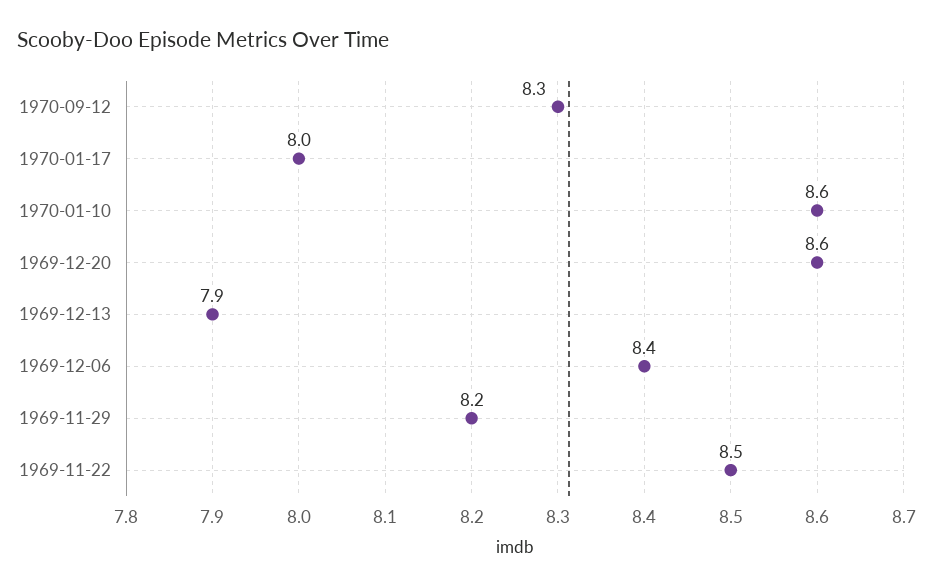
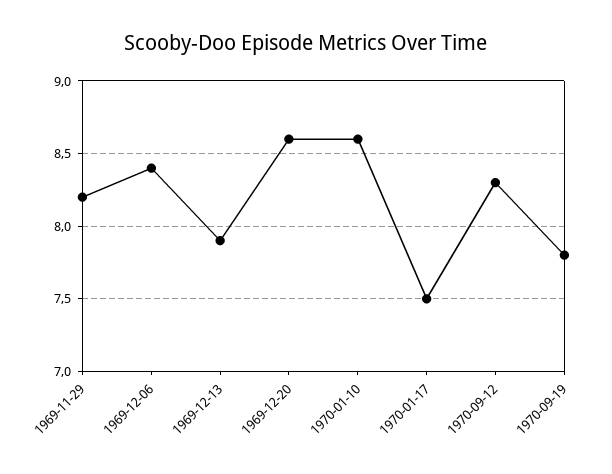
1970-01-17: 8 -> 7.5
1969-11-22: 8.5 -> none
1970-09-19: none -> 7.8

